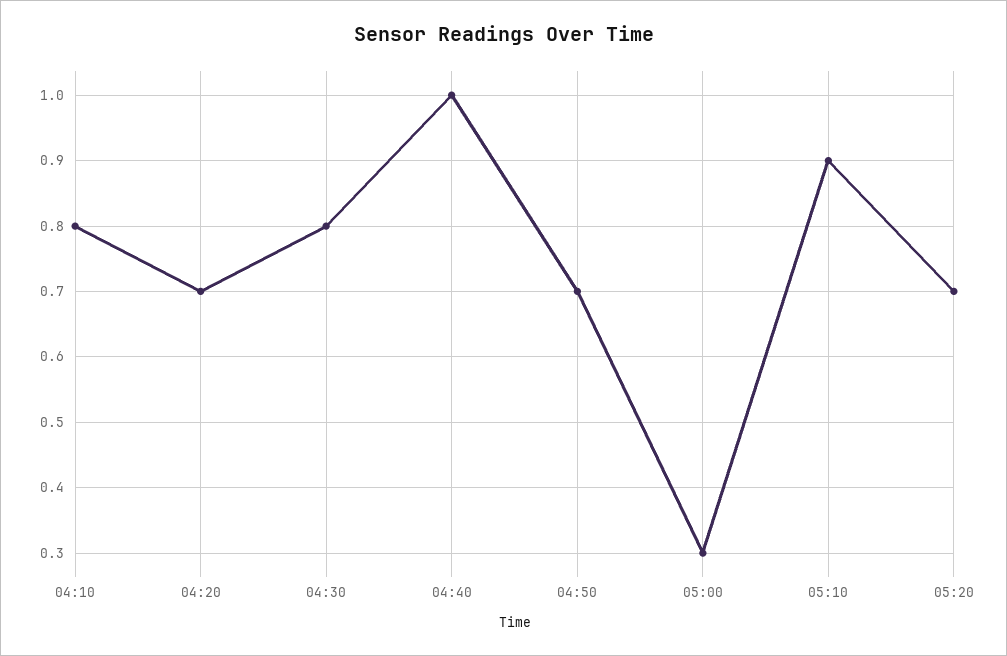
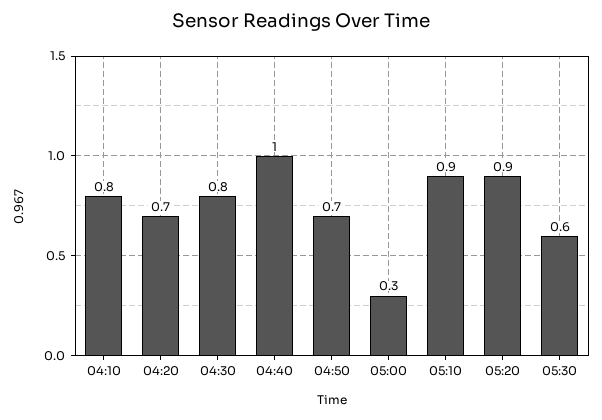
05:20: 0.7 -> 0.9
05:30: none -> 0.6

